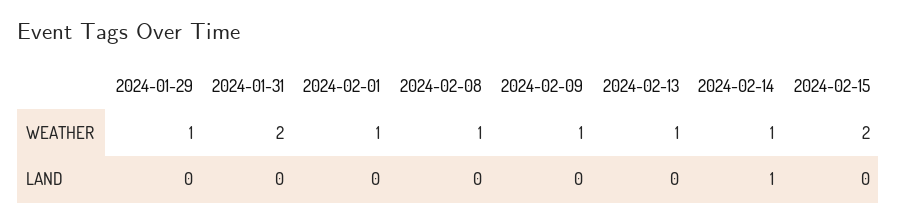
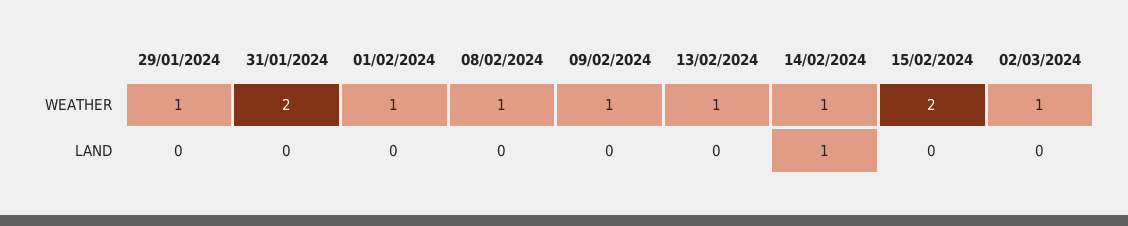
02/03/2024, WEATHER: none -> 1
02/03/2024, LAND: none -> 0

